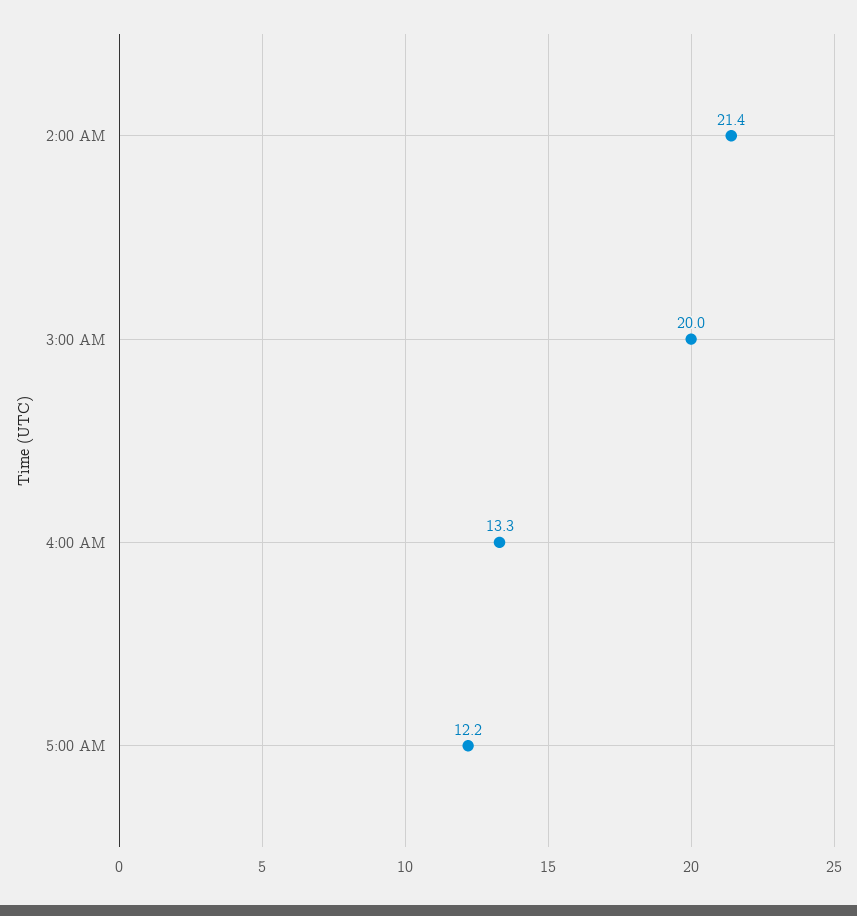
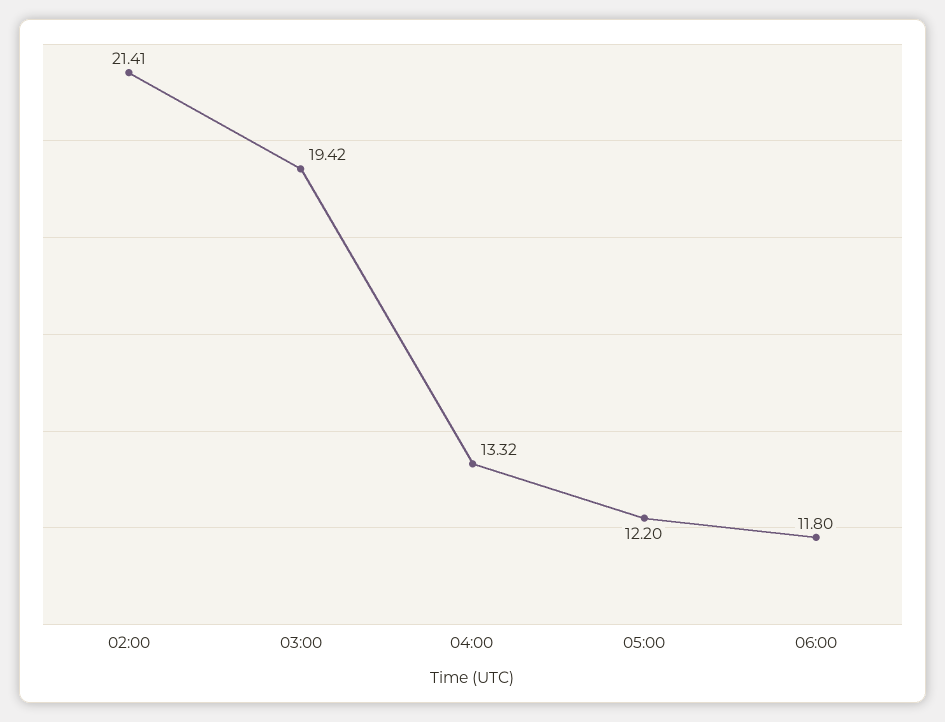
3:00 AM: 20 -> 19.42
06:00: none -> 11.8

